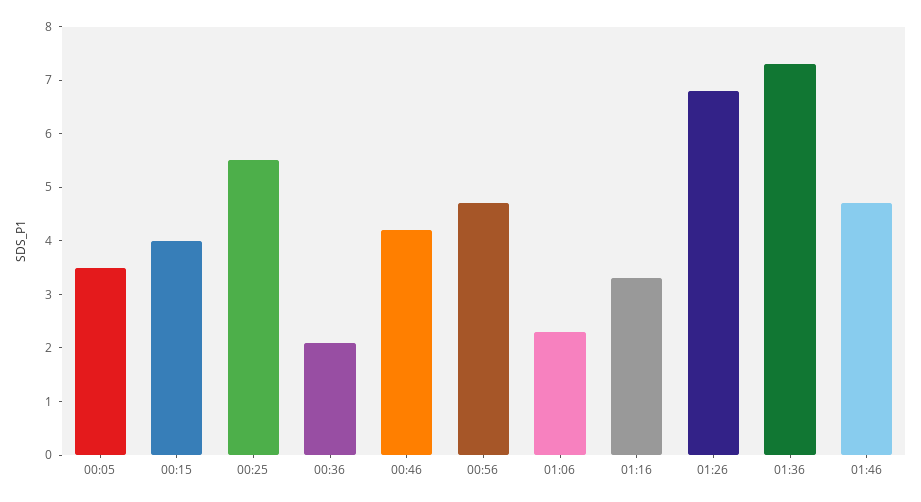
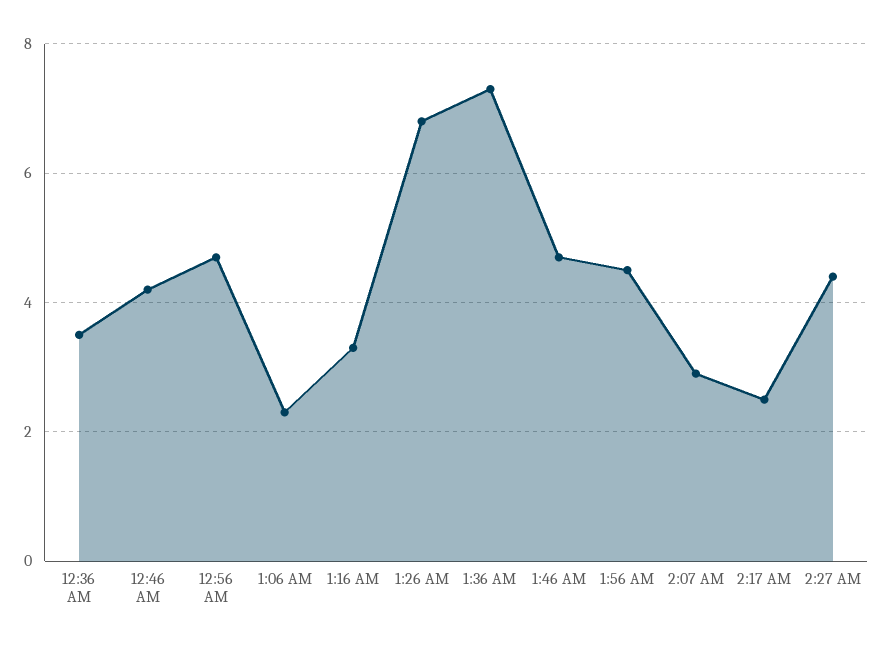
00:05: 3.5 -> none
00:15: 4 -> none
00:25: 5.5 -> none
00:36: 2 -> 3.5
1:56 AM: none -> 4.5
2:07 AM: none -> 3
2:17 AM: none -> 2.5
2:27 AM: none -> 4.5

